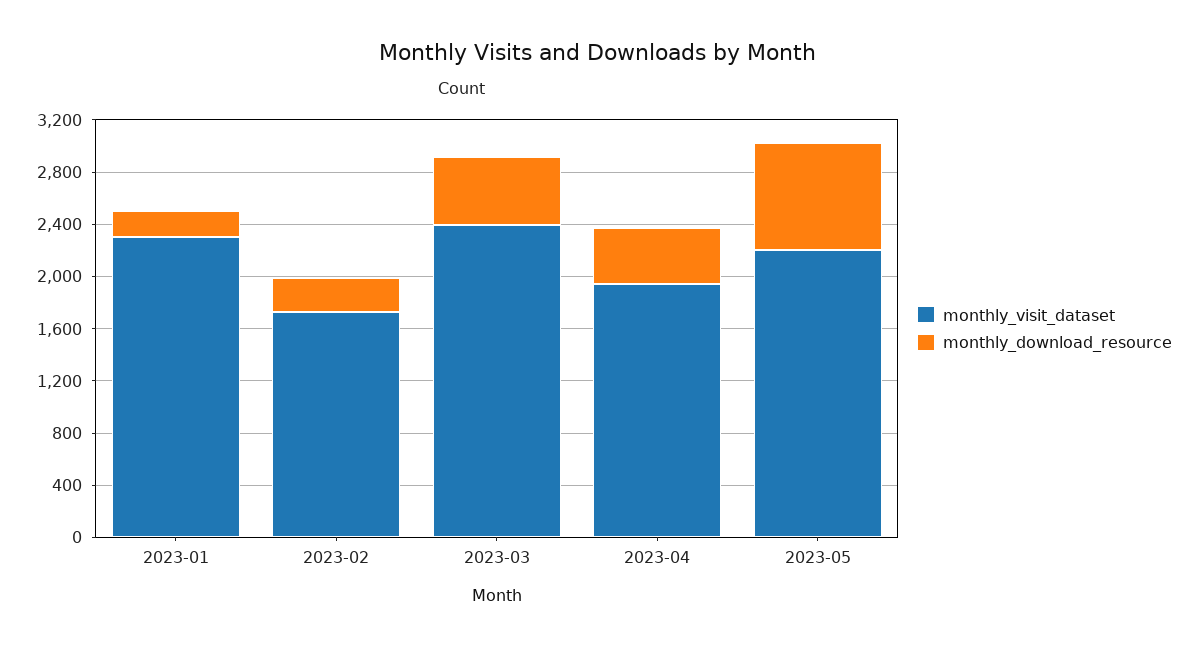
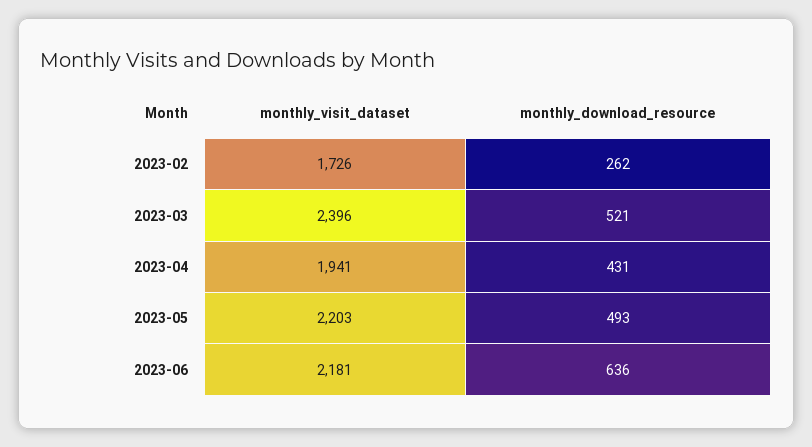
monthly_visit_dataset, 2023-01: 2300 -> none
monthly_download_resource, 2023-01: 200 -> none
monthly_download_resource, 2023-05: 800 -> 493
monthly_visit_dataset, 2023-06: none -> 2181
monthly_download_resource, 2023-06: none -> 636

